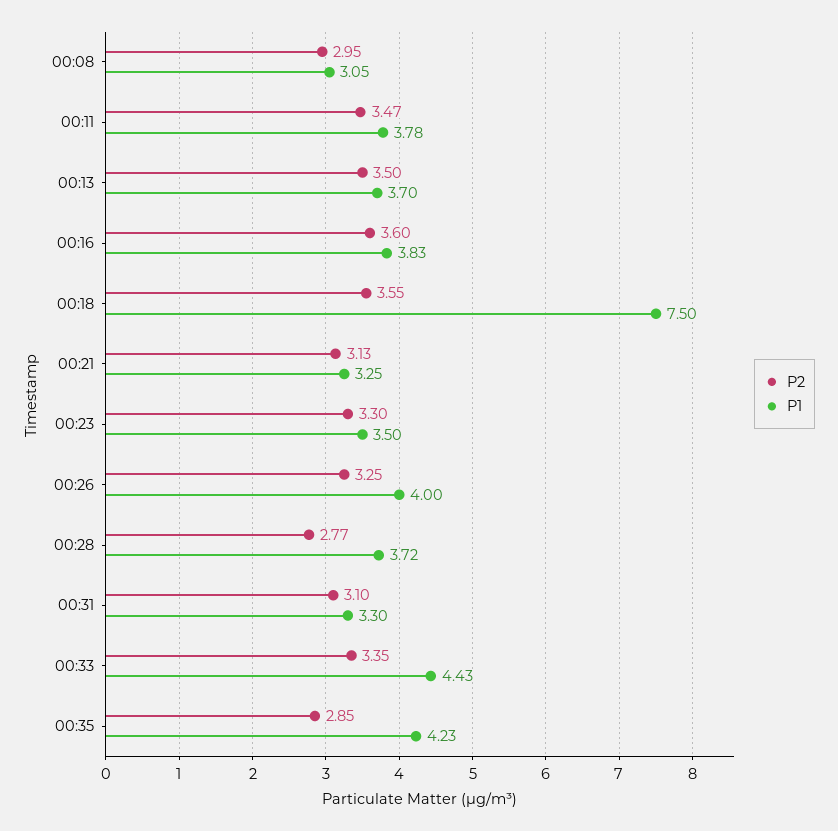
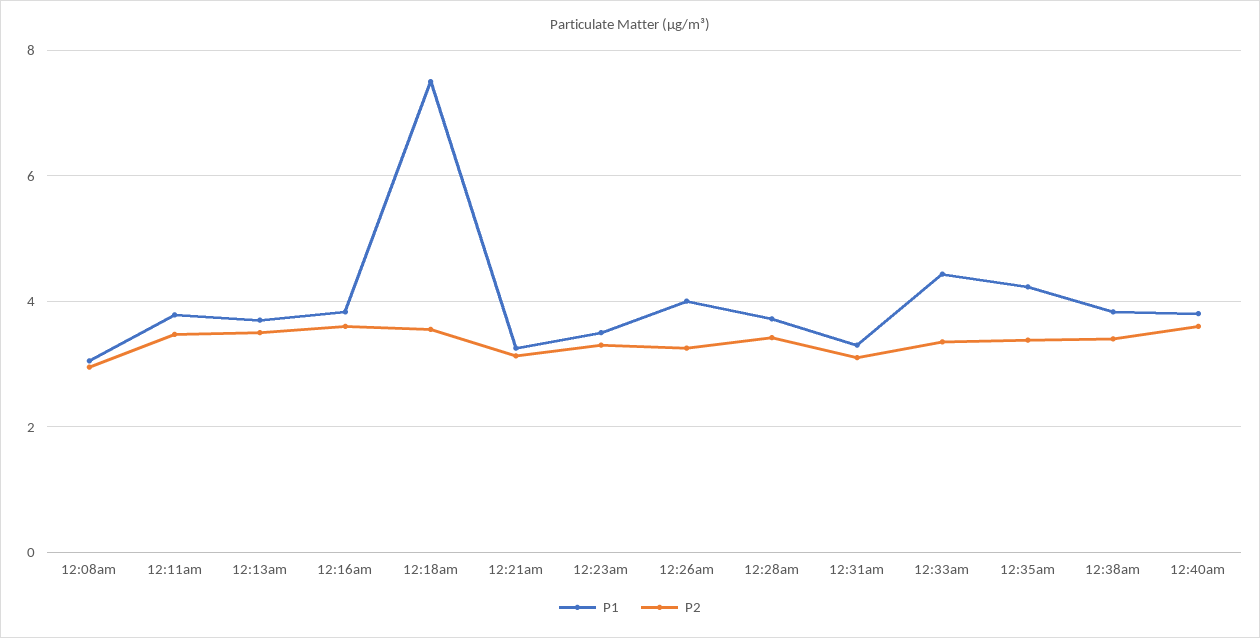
P2, 00:28: 2.77 -> 3.4
P2, 00:35: 2.85 -> 3.4
P1, 12:38am: none -> 3.8
P2, 12:38am: none -> 3.4
P1, 12:40am: none -> 3.8
P2, 12:40am: none -> 3.6

